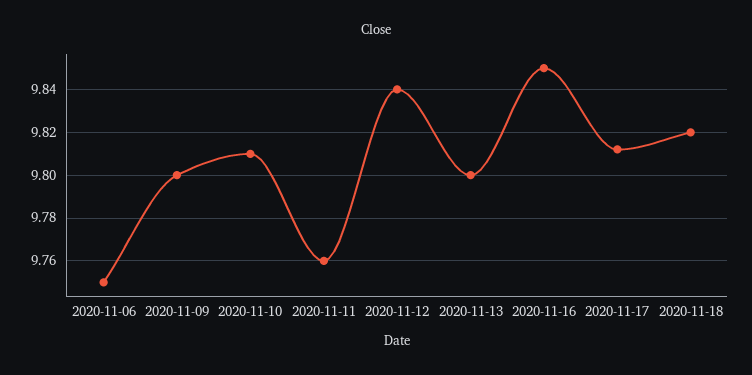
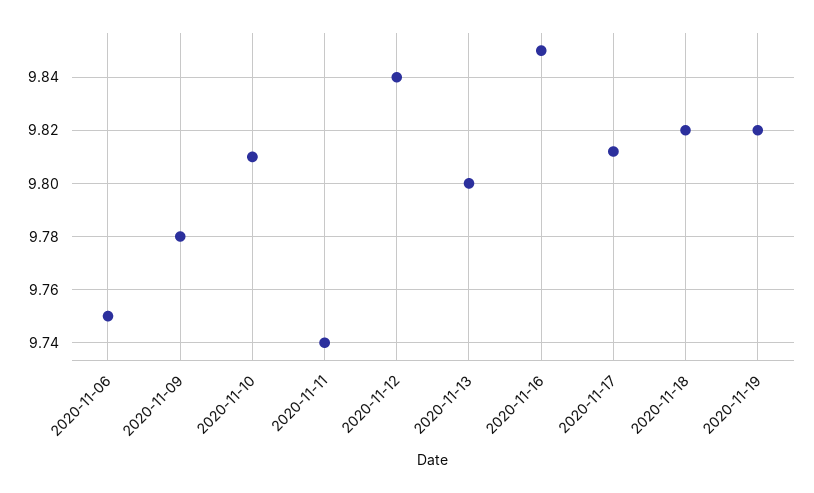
2020-11-09: 9.8 -> 9.78
2020-11-11: 9.76 -> 9.74
2020-11-19: none -> 9.82

